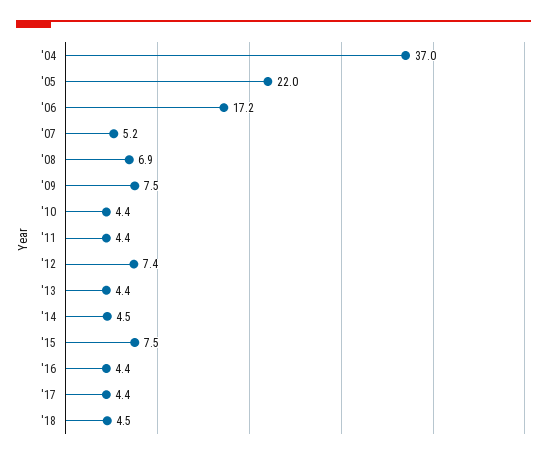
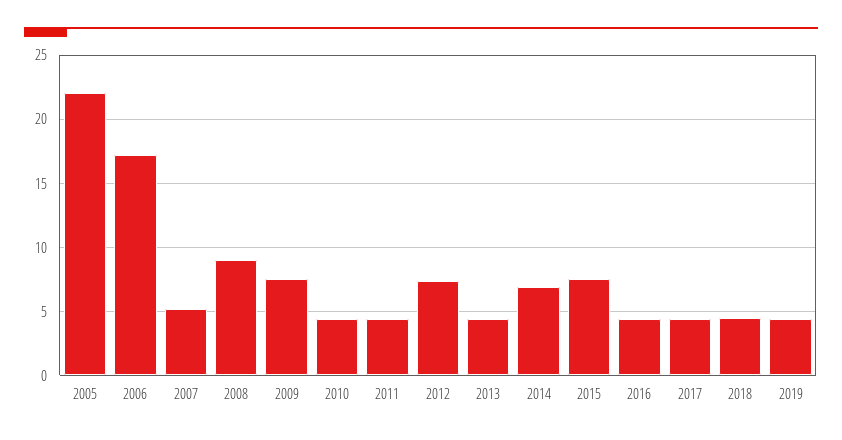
'04: 37 -> none
'08: 6.9 -> 9
'14: 4.5 -> 7
2019: none -> 4.5

